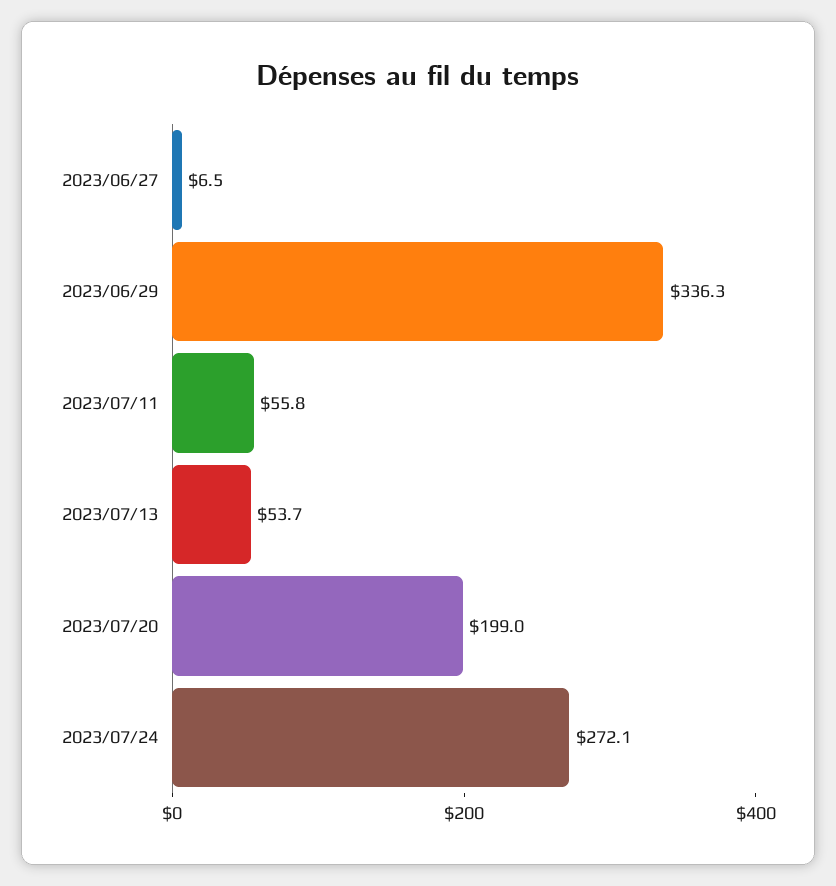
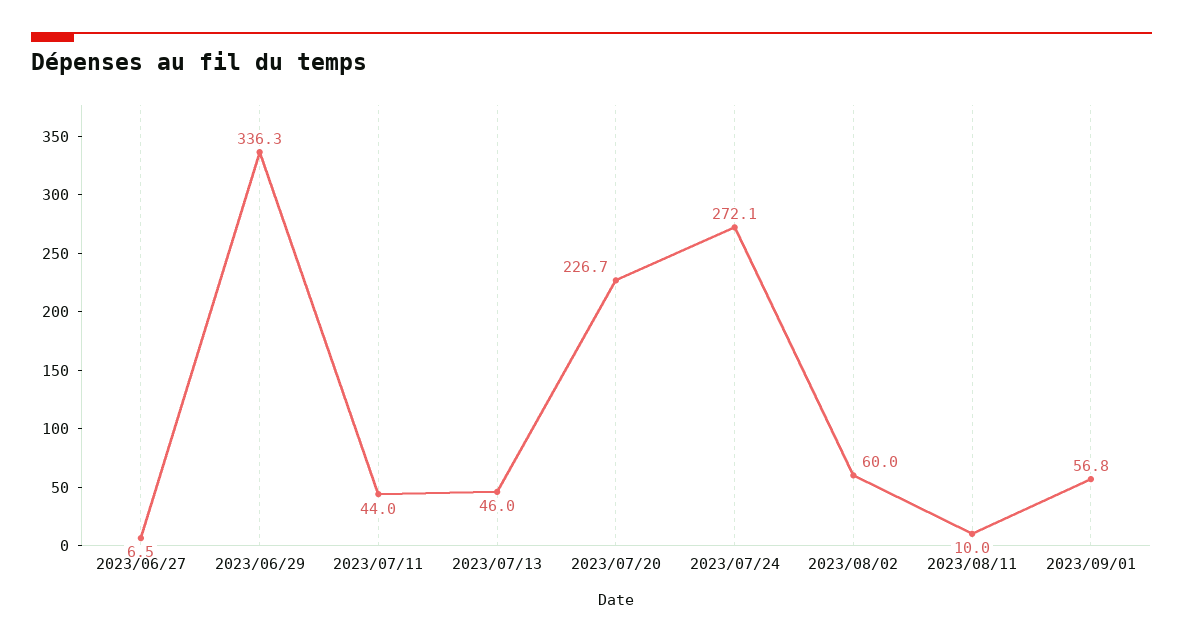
2023/07/11: 55.8 -> 44
2023/07/13: 53.7 -> 46
2023/07/20: 199 -> 226.7
2023/08/02: none -> 60
2023/08/11: none -> 10
2023/09/01: none -> 56.8

